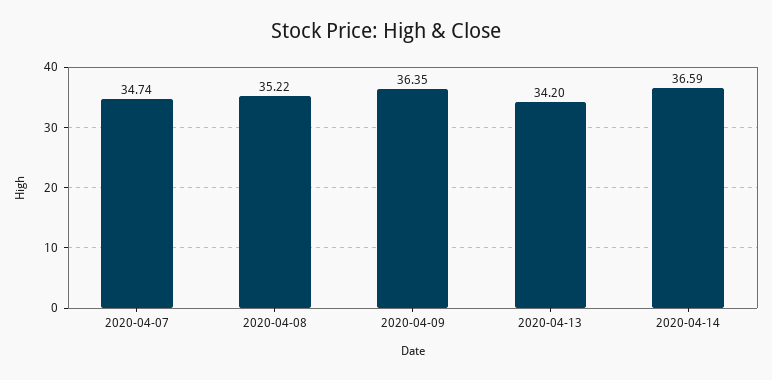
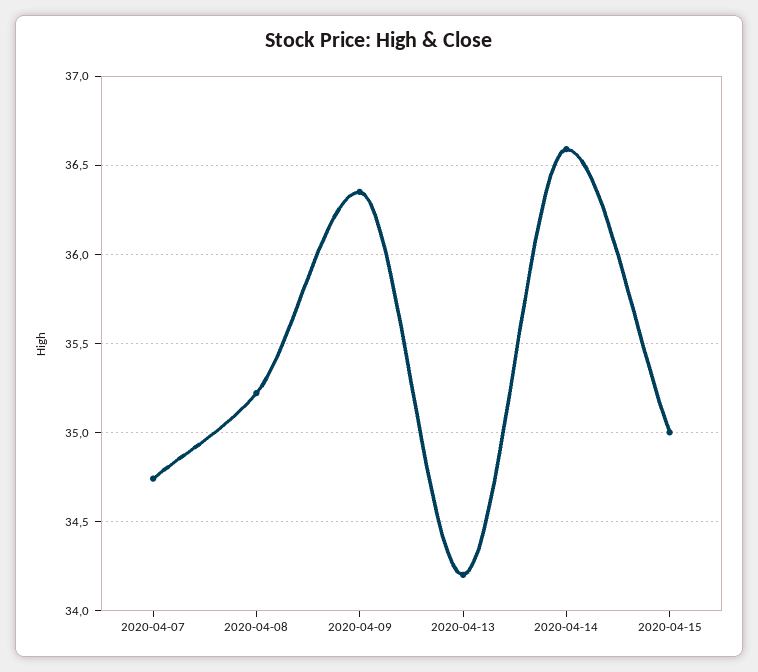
2020-04-15: none -> 35

